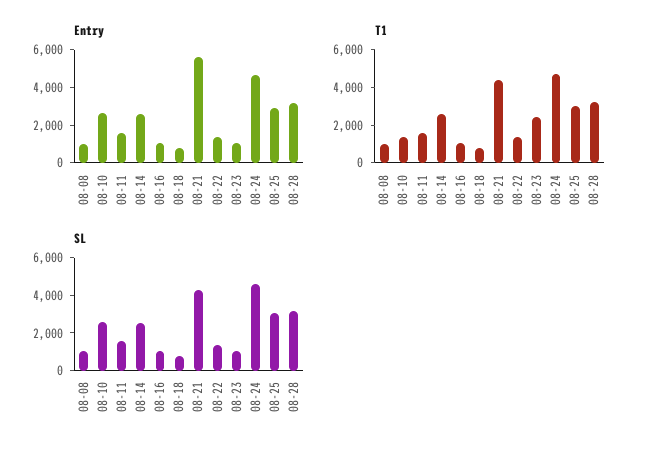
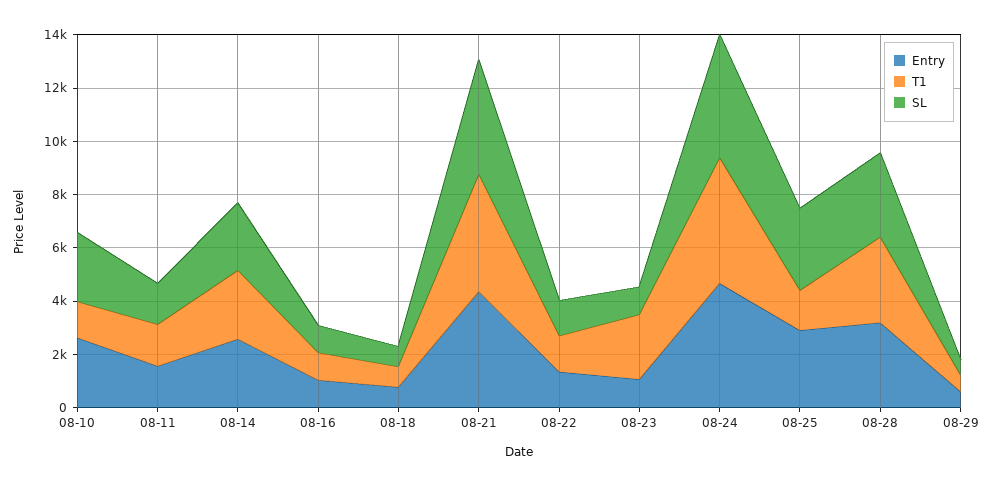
Entry, 08-08: 1000 -> none
Entry, 08-21: 5500 -> 4500
T1, 08-08: 1000 -> none
T1, 08-25: 3000 -> 1500
SL, 08-08: 1000 -> none
Entry, 08-29: none -> 500
T1, 08-29: none -> 500
SL, 08-29: none -> 500

